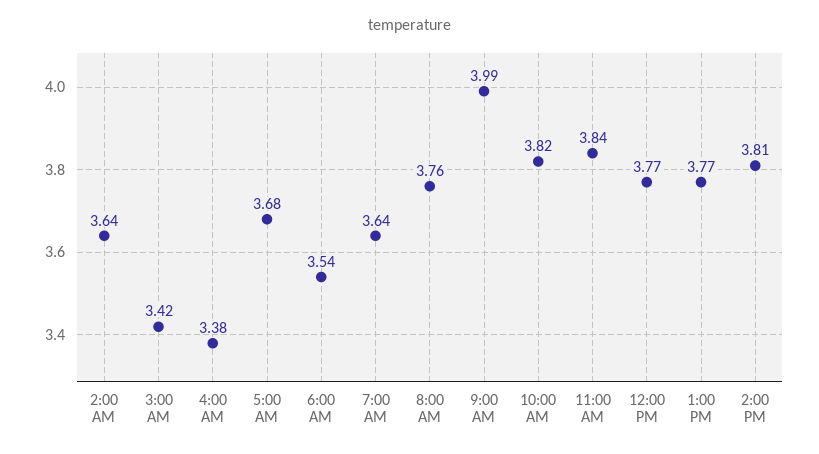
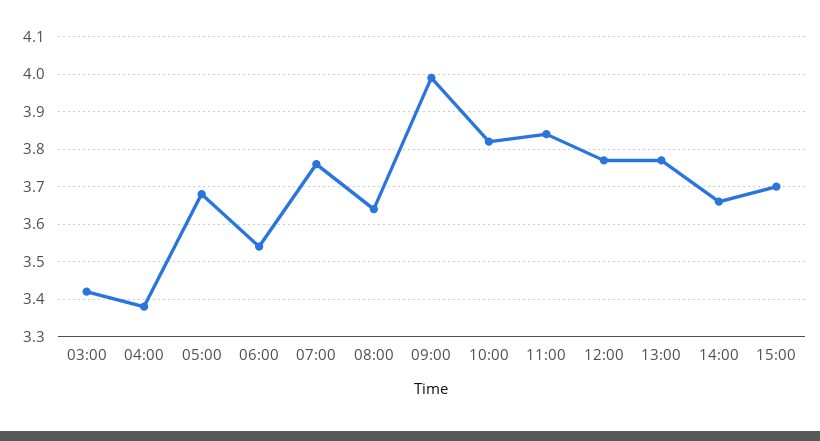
2:00 AM: 3.64 -> none
7:00 AM: 3.64 -> 3.75
8:00 AM: 3.76 -> 3.65
2:00 PM: 3.81 -> 3.65
15:00: none -> 3.7

